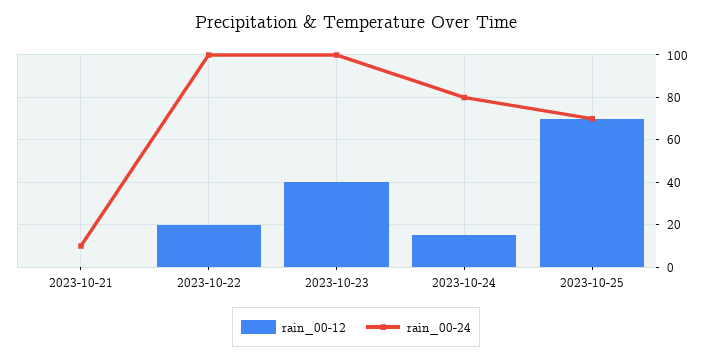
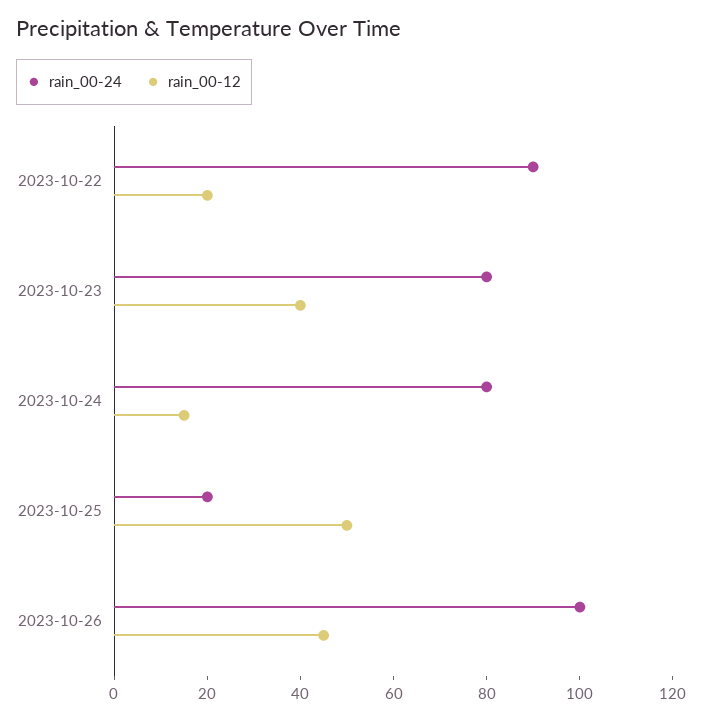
rain_00-12, 2023-10-21: 0 -> none
rain_00-24, 2023-10-21: 10 -> none
rain_00-24, 2023-10-22: 100 -> 90
rain_00-24, 2023-10-23: 100 -> 80
rain_00-12, 2023-10-25: 70 -> 50
rain_00-24, 2023-10-25: 70 -> 20
rain_00-24, 2023-10-26: none -> 100
rain_00-12, 2023-10-26: none -> 45

